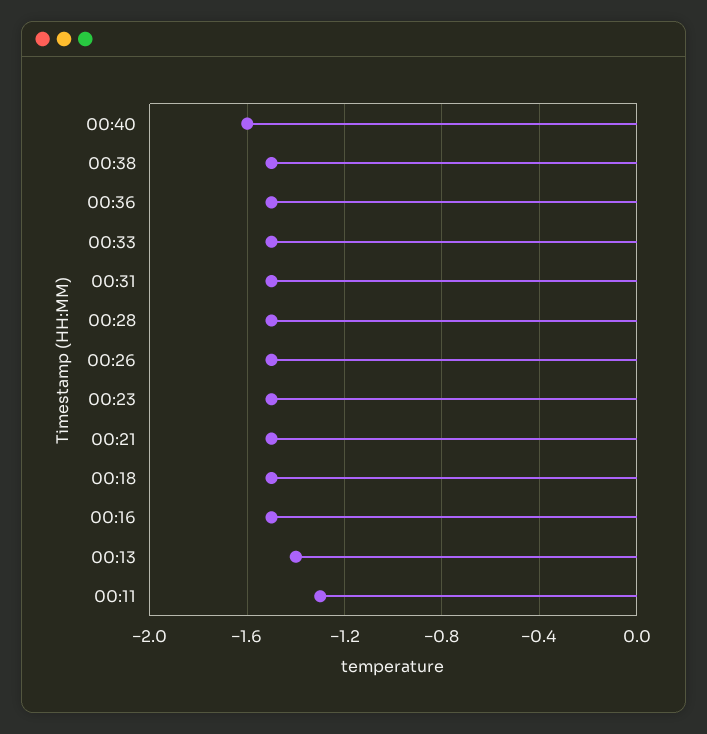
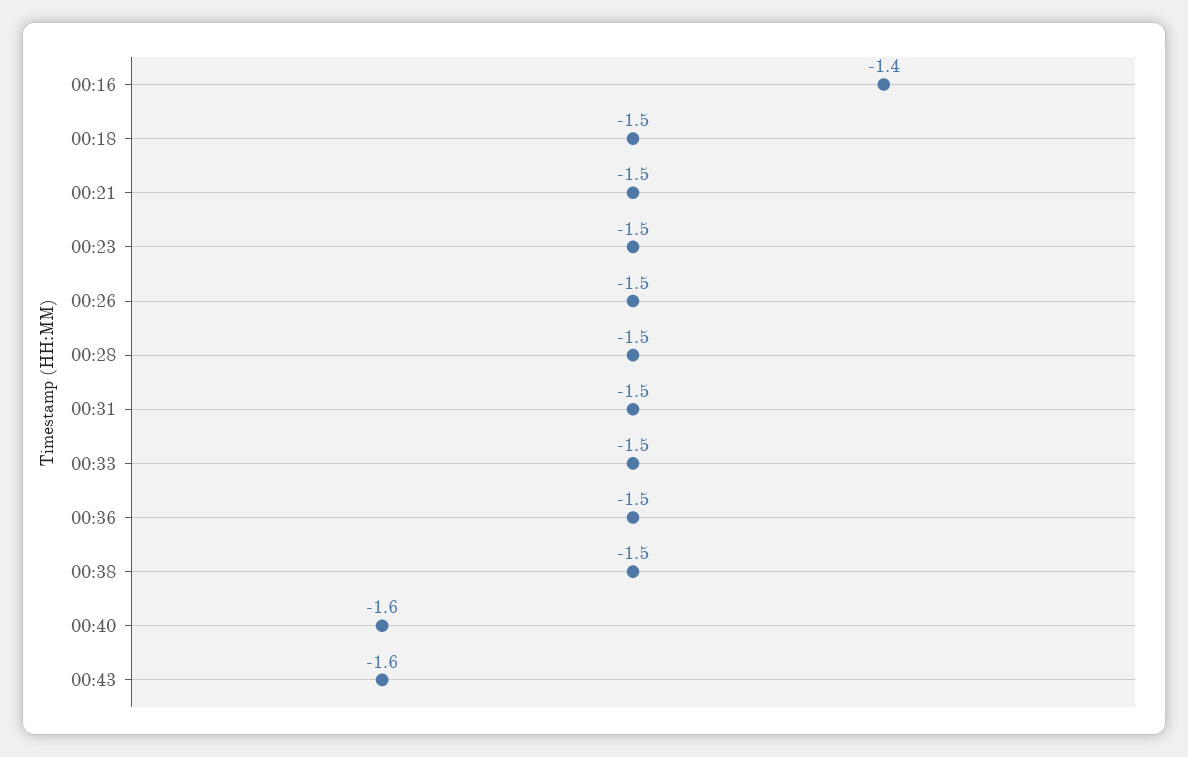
00:16: -1.5 -> -1.4
00:13: -1.4 -> none
00:11: -1.3 -> none
00:43: none -> -1.6

